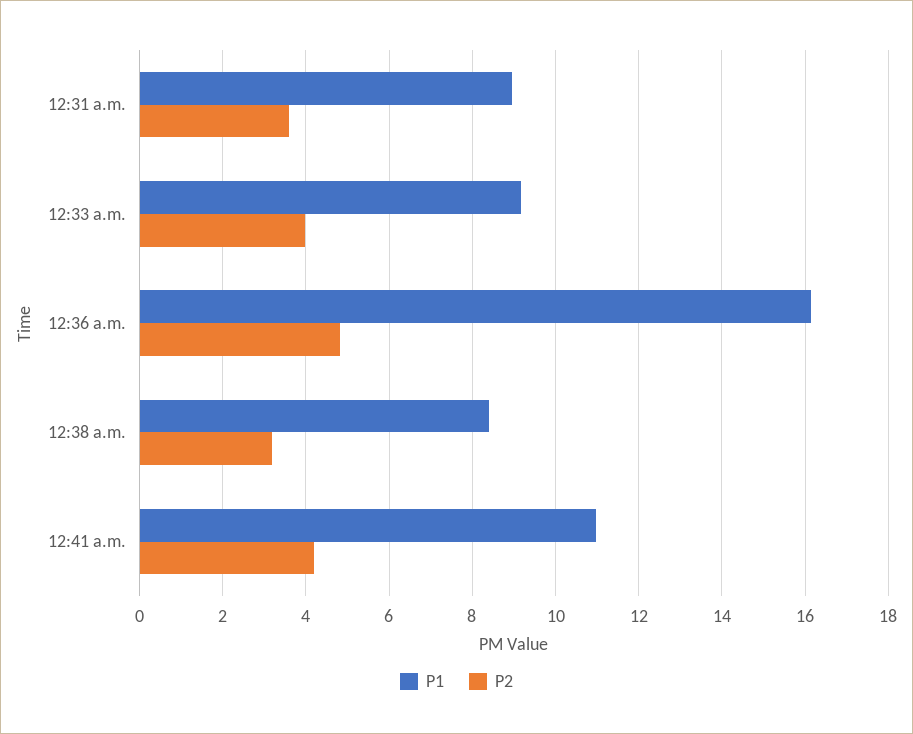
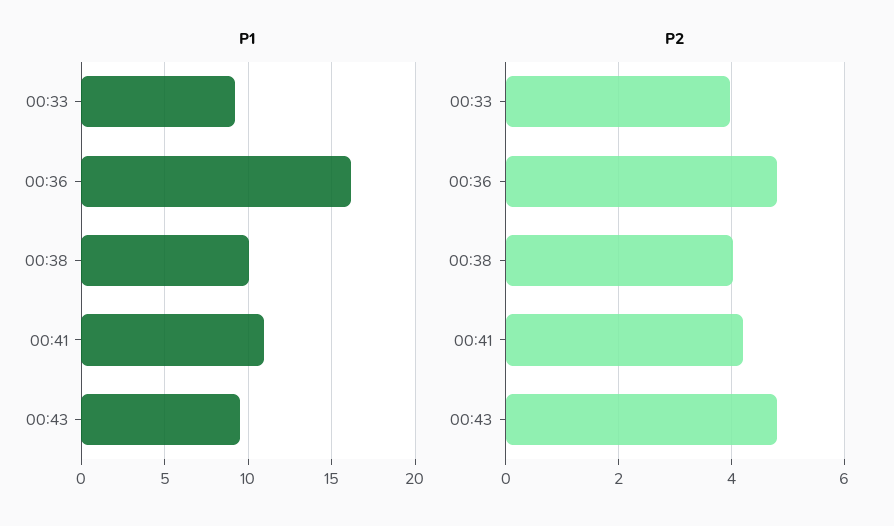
P1, 12:31 a.m.: 9 -> none
P2, 12:31 a.m.: 3.6 -> none
P1, 12:38 a.m.: 8.4 -> 10
P2, 12:38 a.m.: 3.2 -> 4
P1, 00:43: none -> 9.5
P2, 00:43: none -> 4.8

